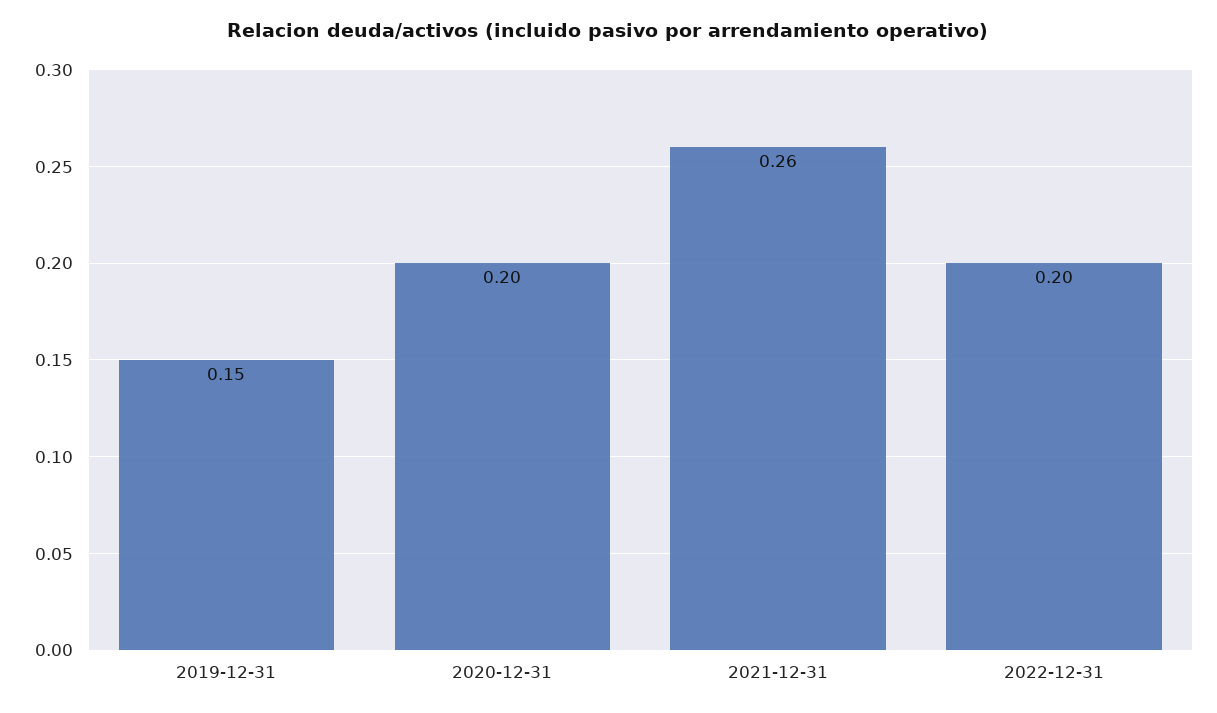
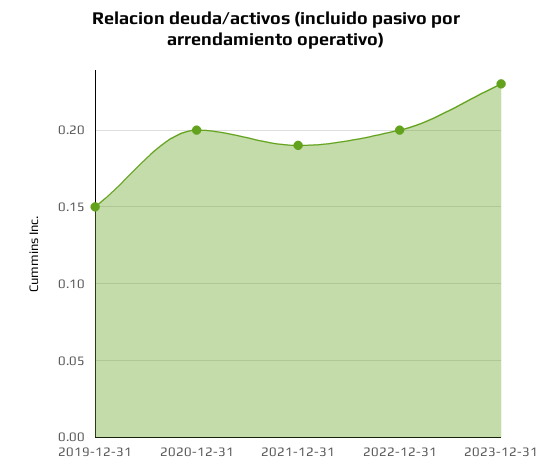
2021-12-31: 0.26 -> 0.19
2023-12-31: none -> 0.23

